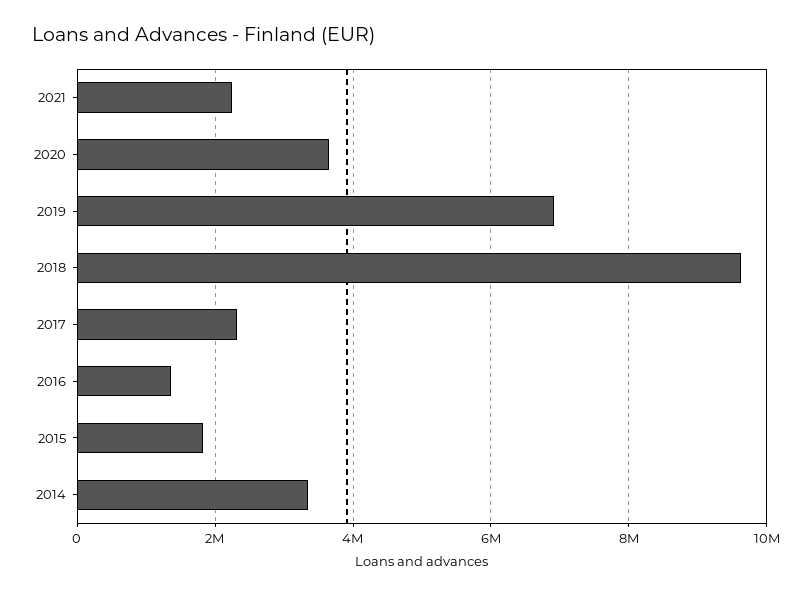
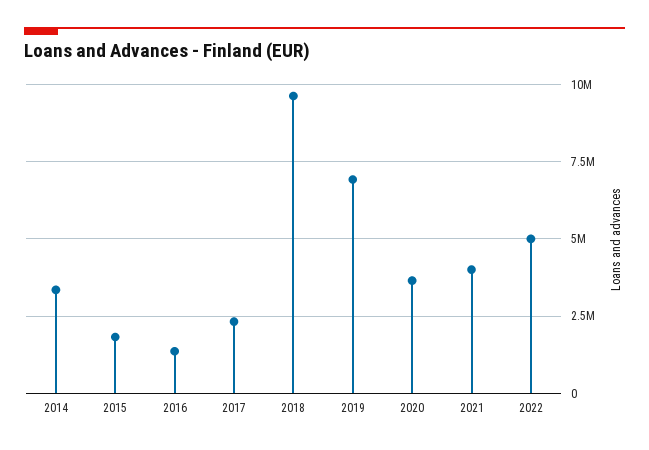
2021: 2200000 -> 4000000
2022: none -> 5000000

